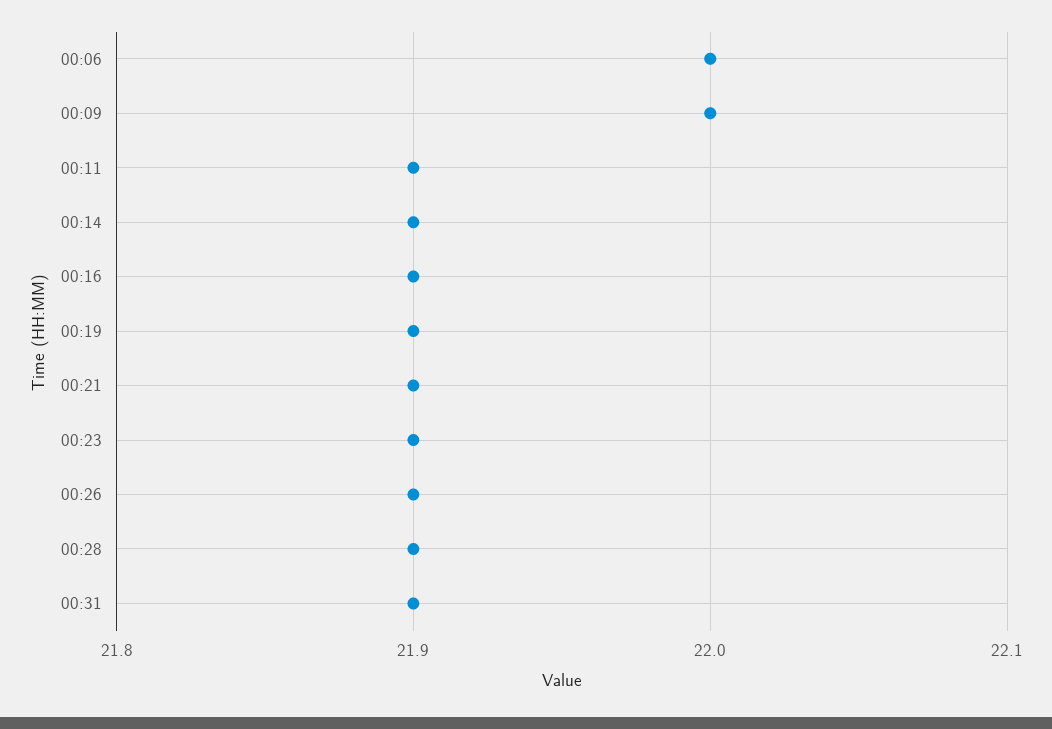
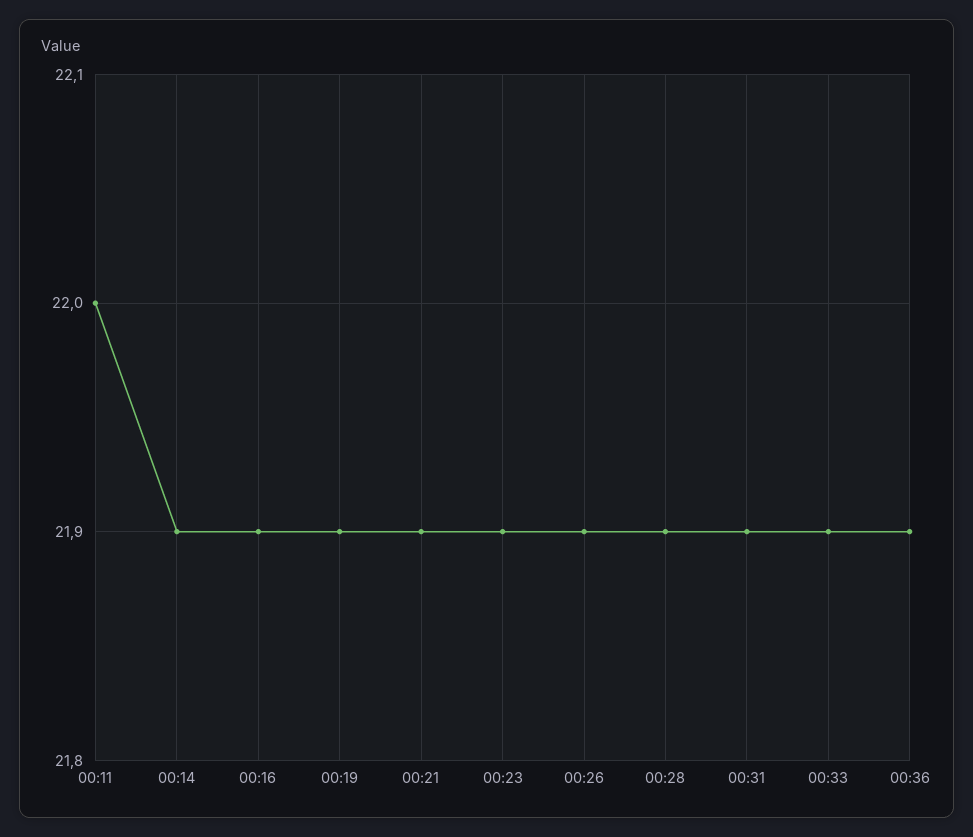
00:06: 22 -> none
00:09: 22 -> none
00:11: 21.9 -> 22
00:33: none -> 21.9
00:36: none -> 21.9

